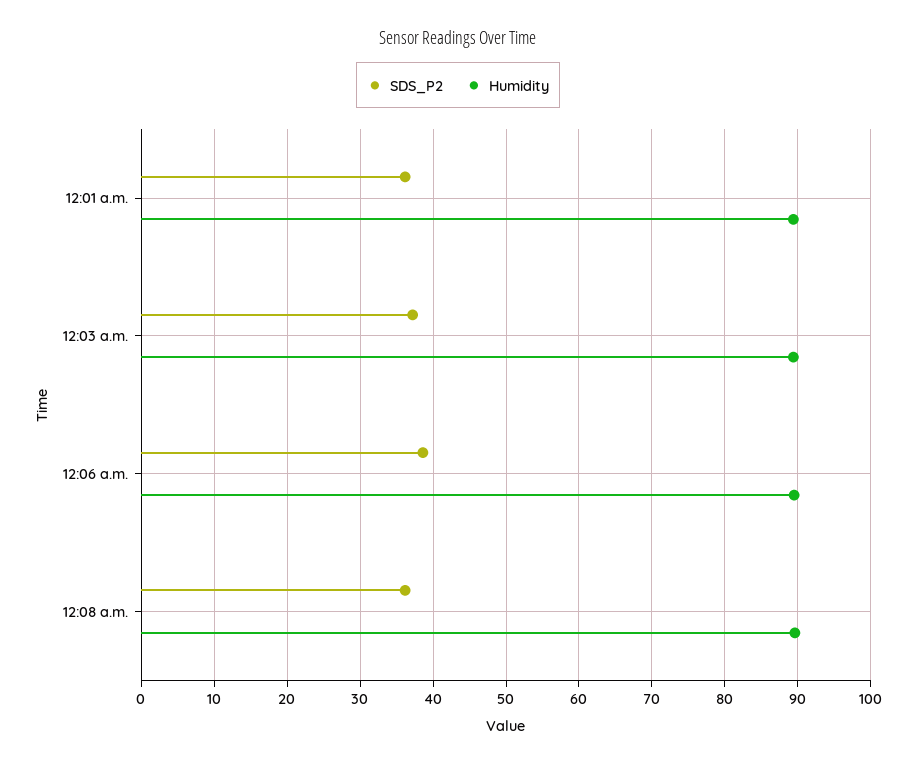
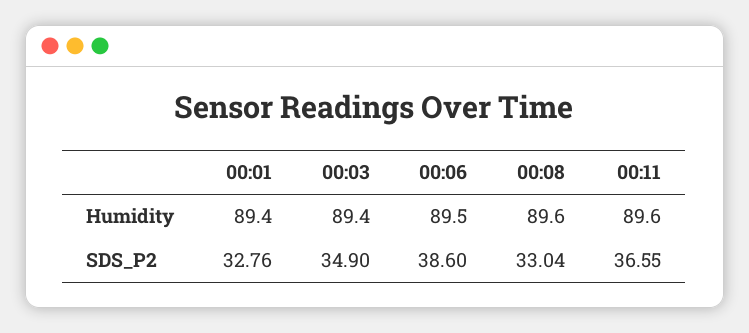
SDS_P2, 12:01 a.m.: 36 -> 32.76
SDS_P2, 12:03 a.m.: 37 -> 34.9
SDS_P2, 12:08 a.m.: 36 -> 33.04
Humidity, 00:11: none -> 89.6
SDS_P2, 00:11: none -> 36.55

